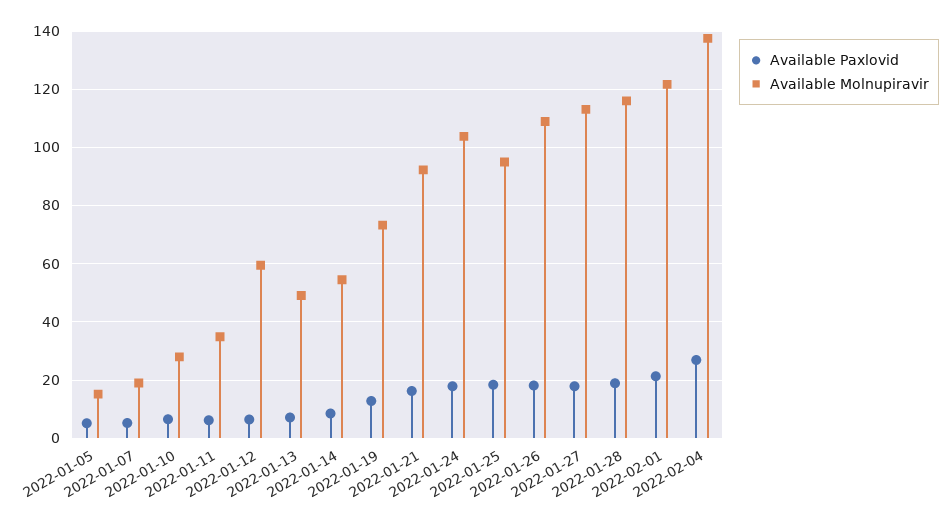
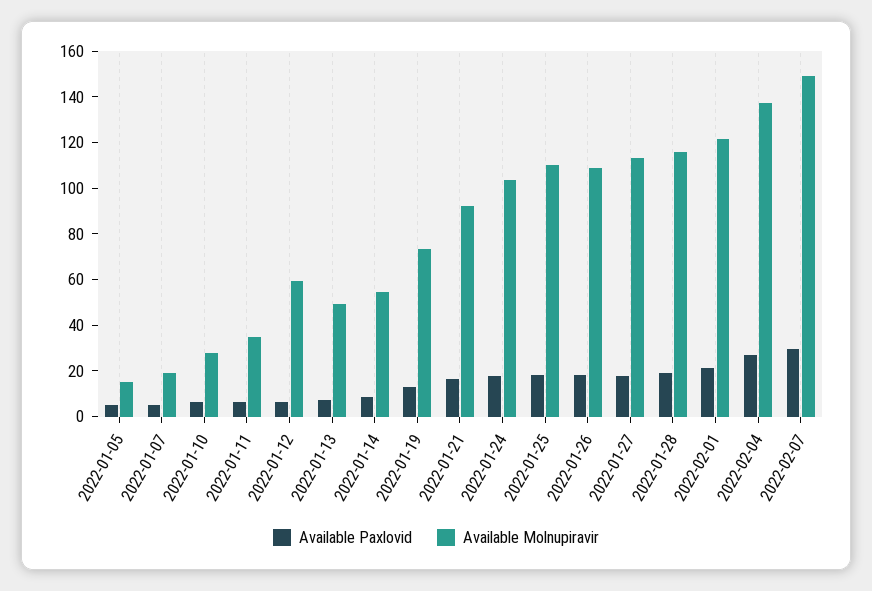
Available Molnupiravir, 2022-01-25: 95 -> 110
Available Paxlovid, 2022-02-07: none -> 30
Available Molnupiravir, 2022-02-07: none -> 150

